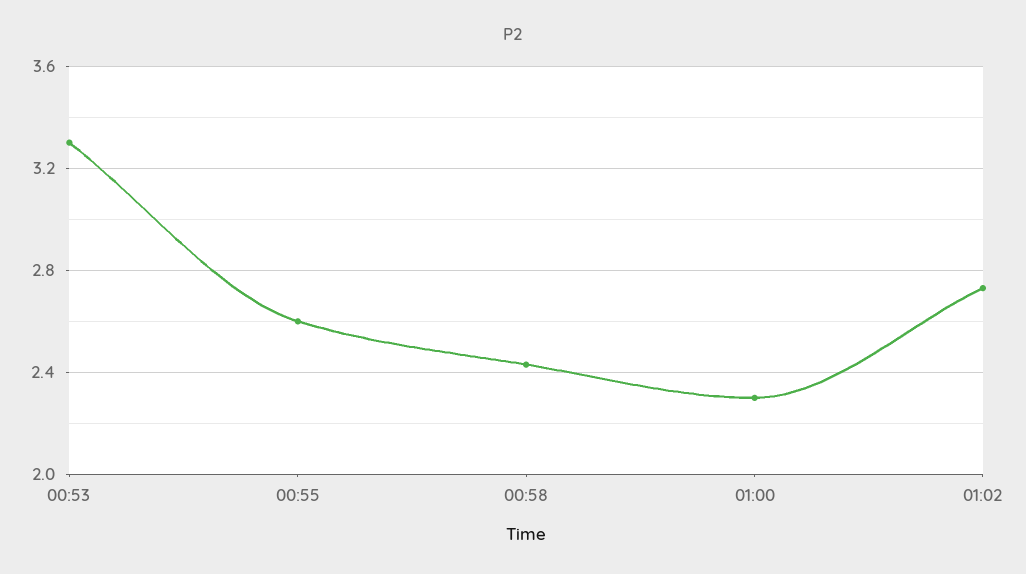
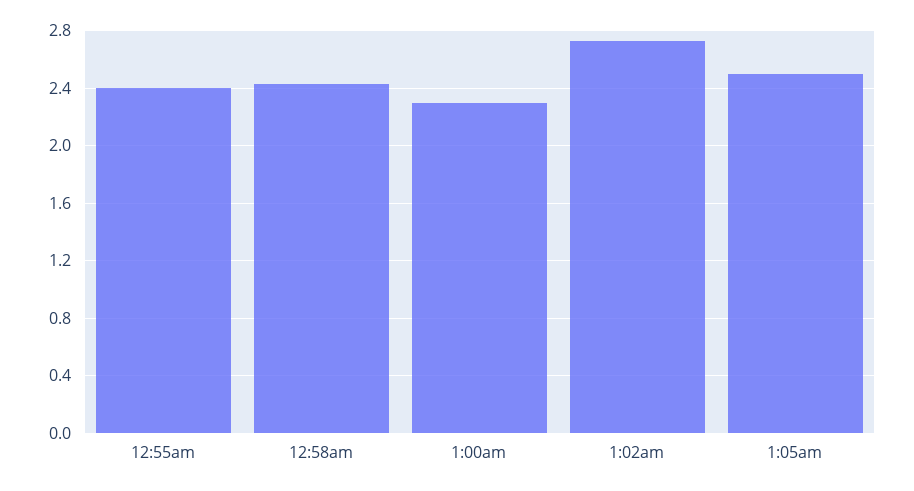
00:53: 3.3 -> none
00:55: 2.6 -> 2.4
1:05am: none -> 2.5

